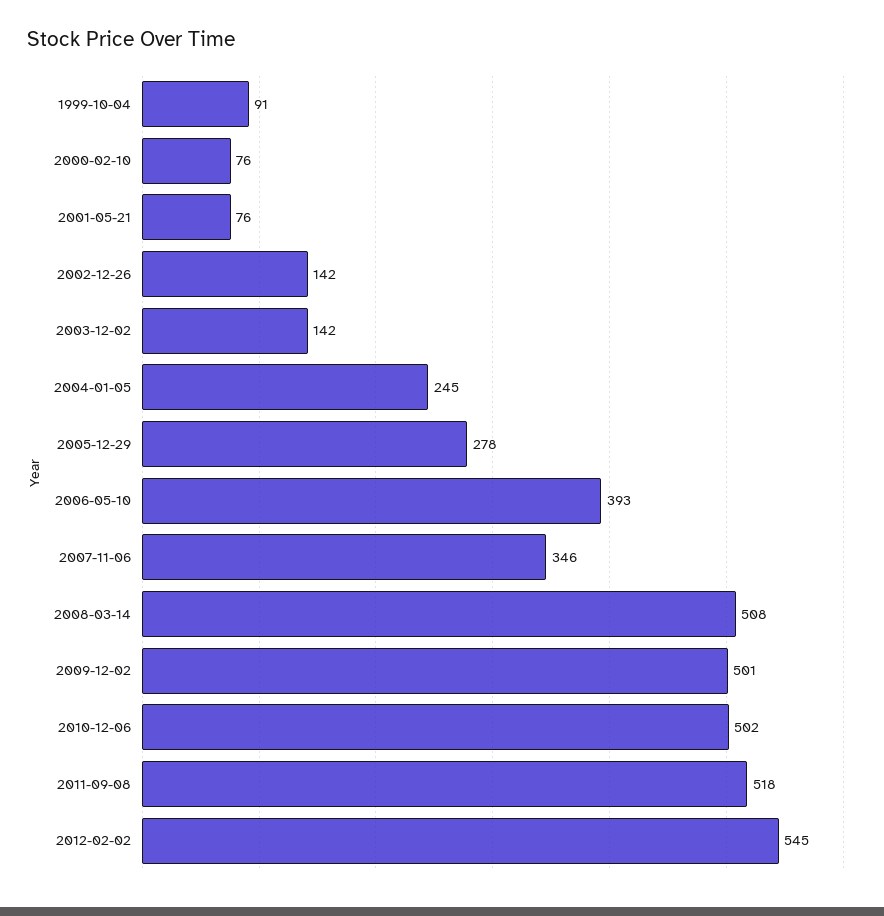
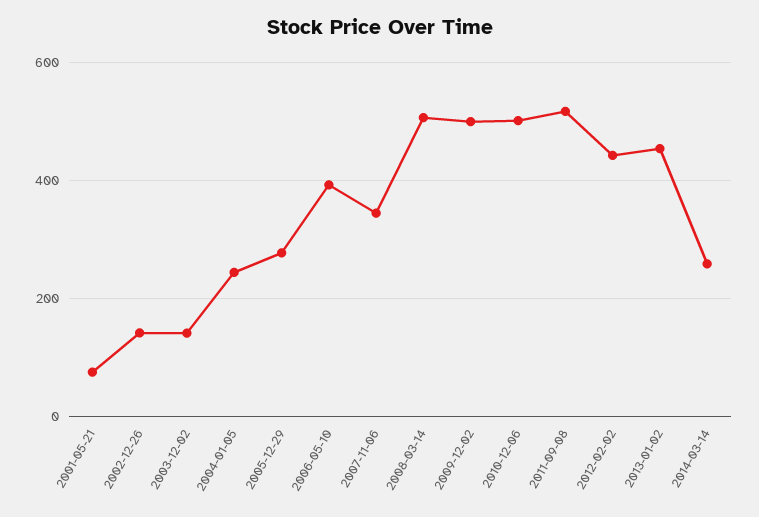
1999-10-04: 91 -> none
2000-02-10: 76 -> none
2012-02-02: 545 -> 440
2013-01-02: none -> 460
2014-03-14: none -> 260

